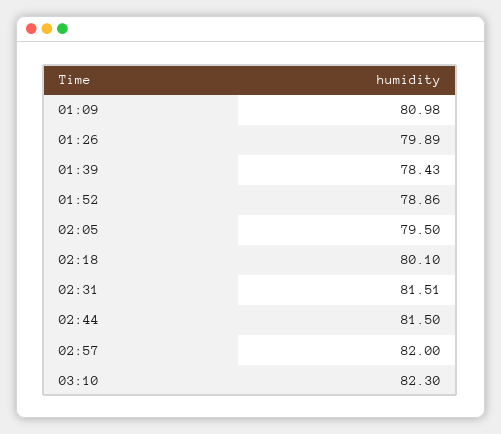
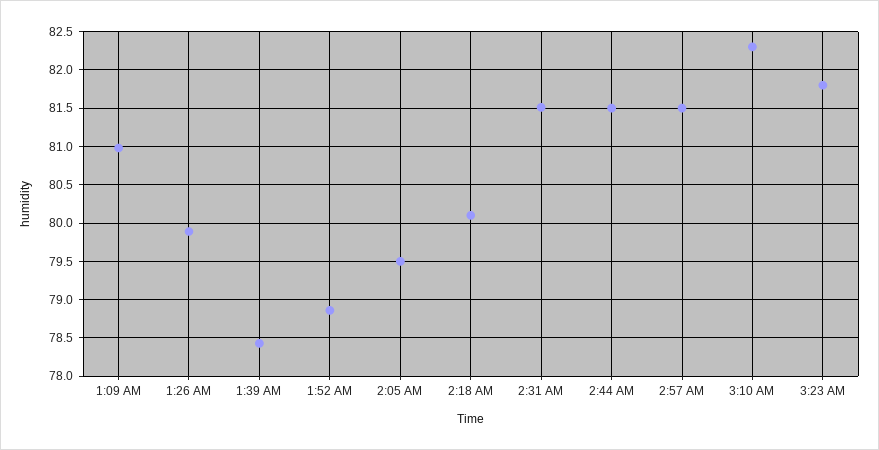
02:57: 82 -> 81.5
3:23 AM: none -> 81.8

